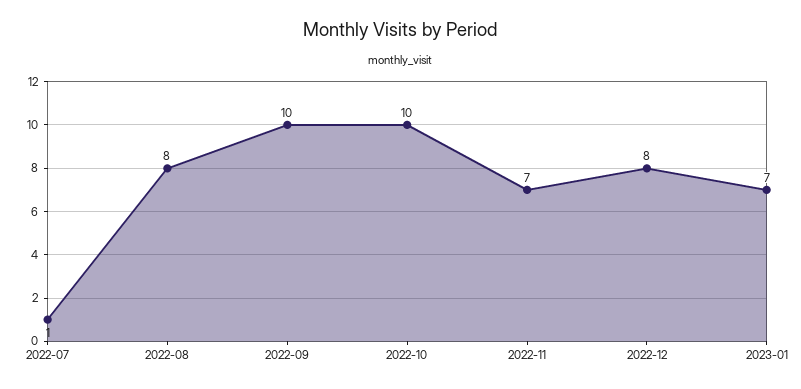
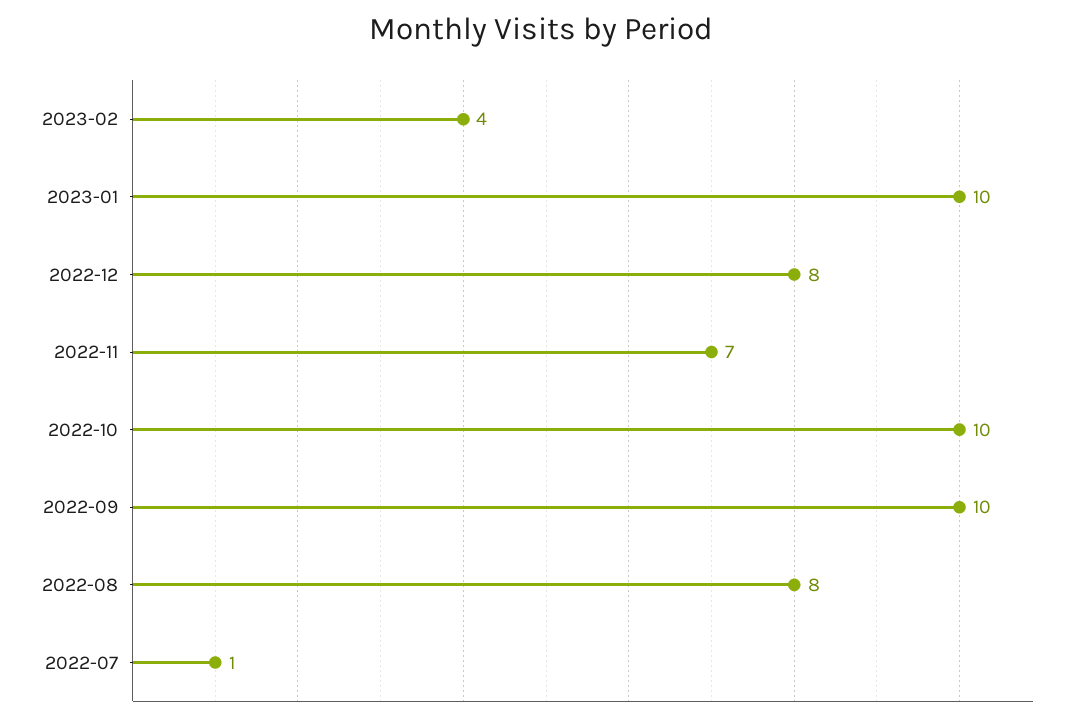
2023-01: 7 -> 10
2023-02: none -> 4

